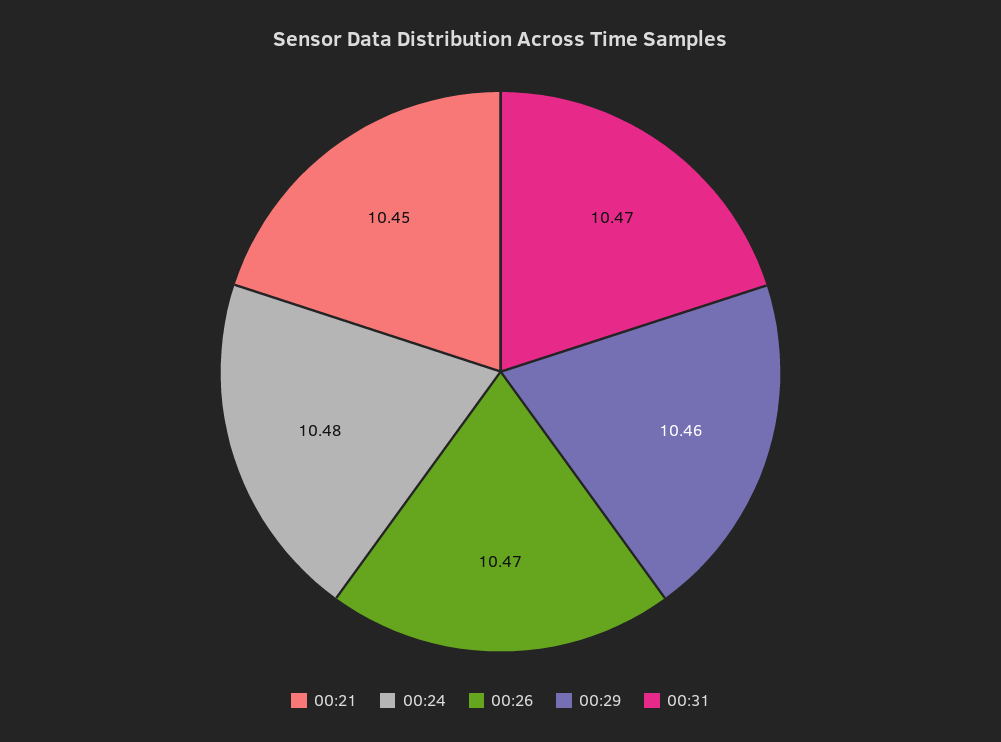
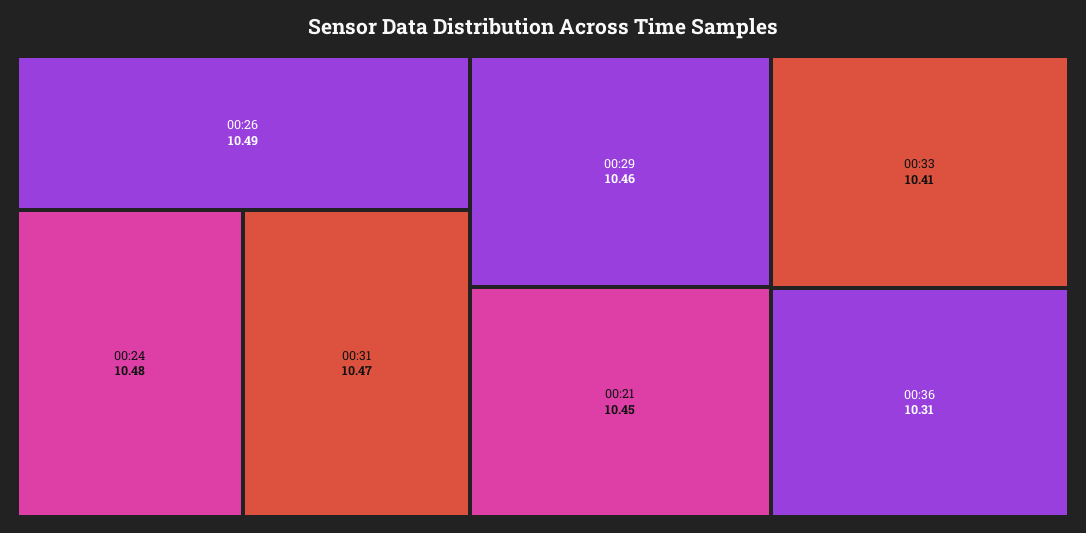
00:26: 10.47 -> 10.49
00:33: none -> 10.41
00:36: none -> 10.31

